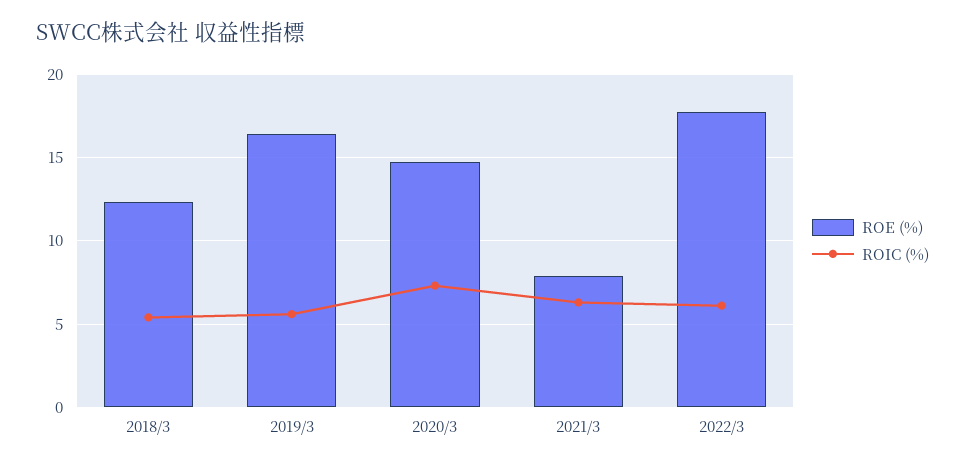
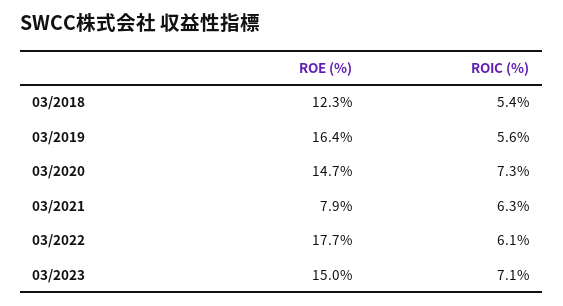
ROE (%), 03/2023: none -> 15
ROIC (%), 03/2023: none -> 7.1

